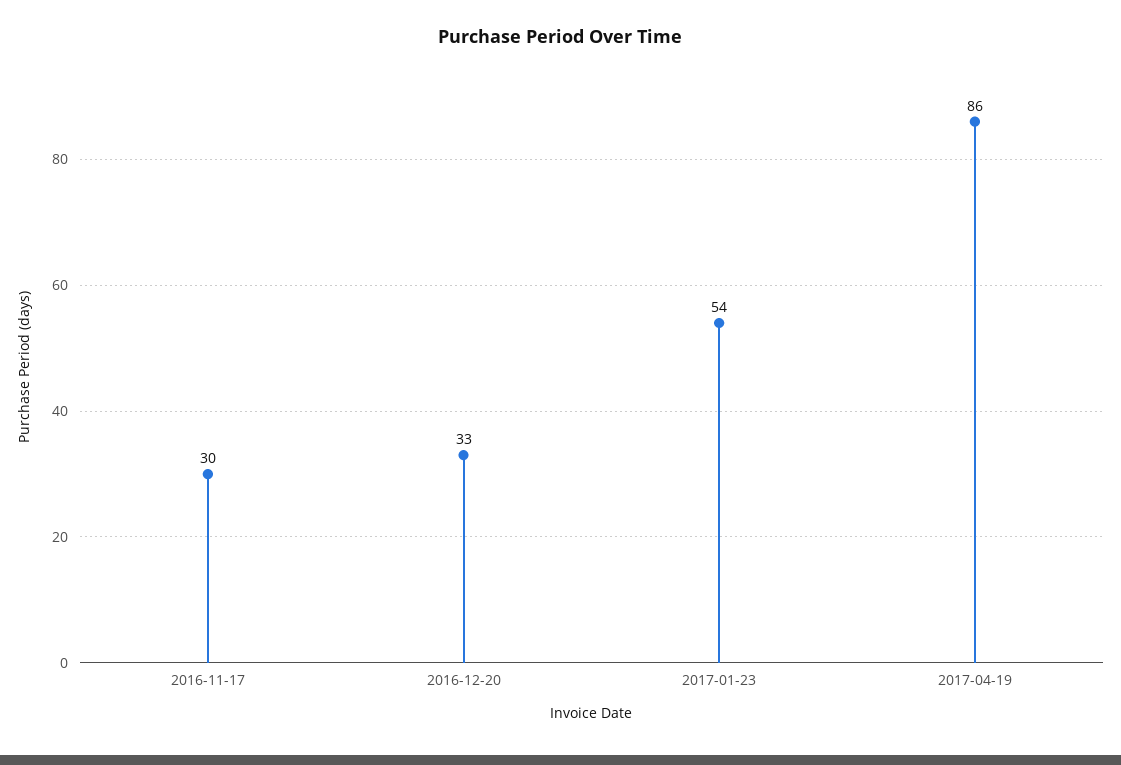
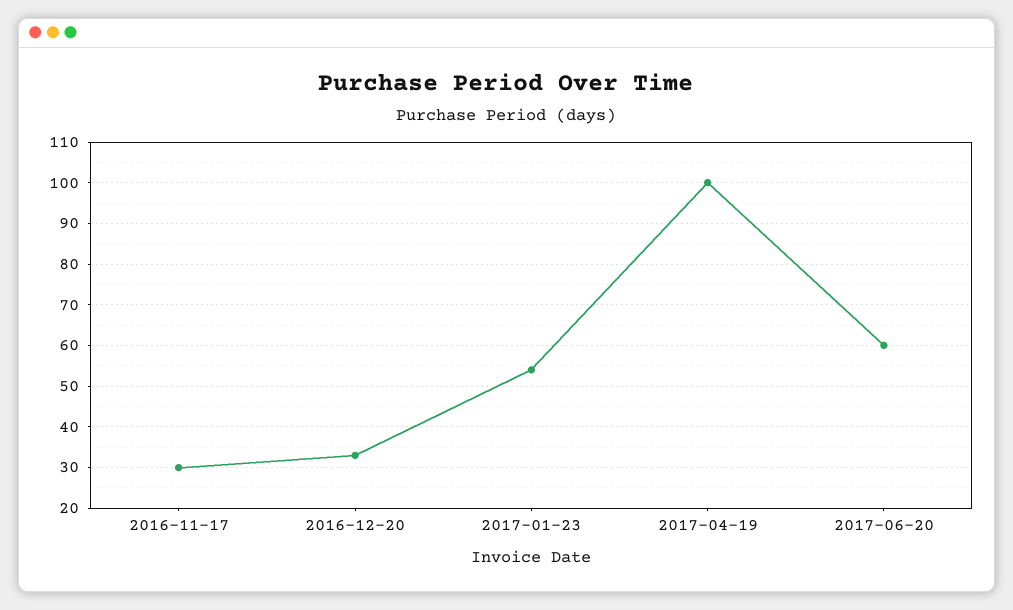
2017-04-19: 86 -> 100
2017-06-20: none -> 60

